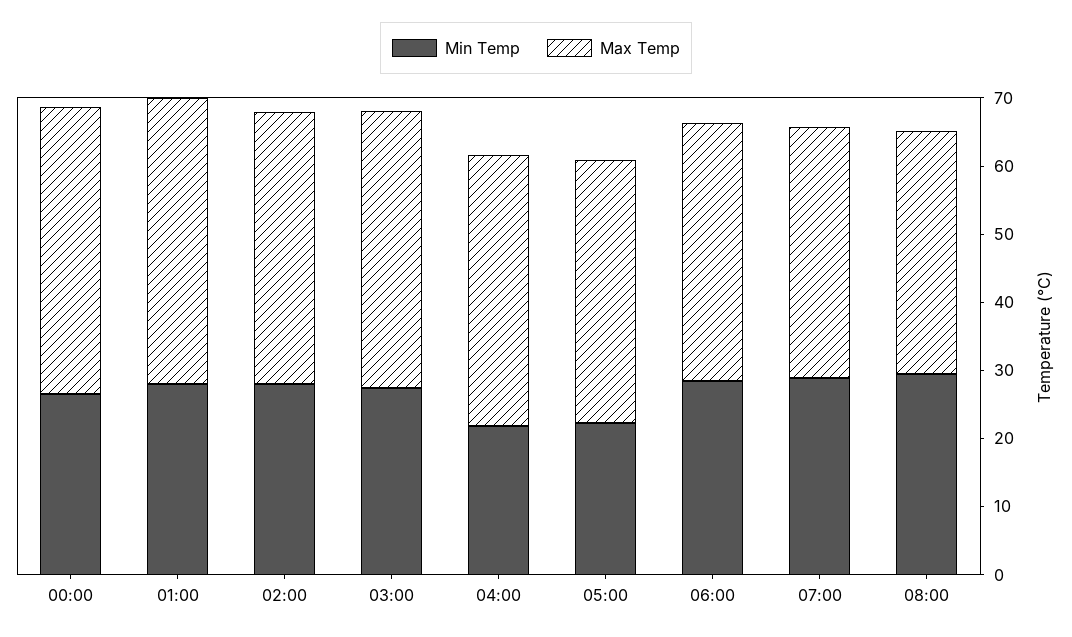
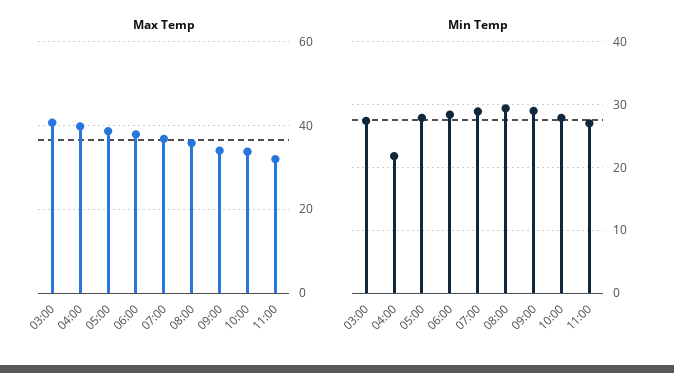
Min Temp, 00:00: 26 -> none
Max Temp, 00:00: 42 -> none
Min Temp, 01:00: 28 -> none
Max Temp, 01:00: 42 -> none
Min Temp, 02:00: 28 -> none
Max Temp, 02:00: 40 -> none
Min Temp, 05:00: 22 -> 28
Max Temp, 09:00: none -> 34
Max Temp, 10:00: none -> 34
Max Temp, 11:00: none -> 32
Min Temp, 09:00: none -> 29
Min Temp, 10:00: none -> 28
Min Temp, 11:00: none -> 27

